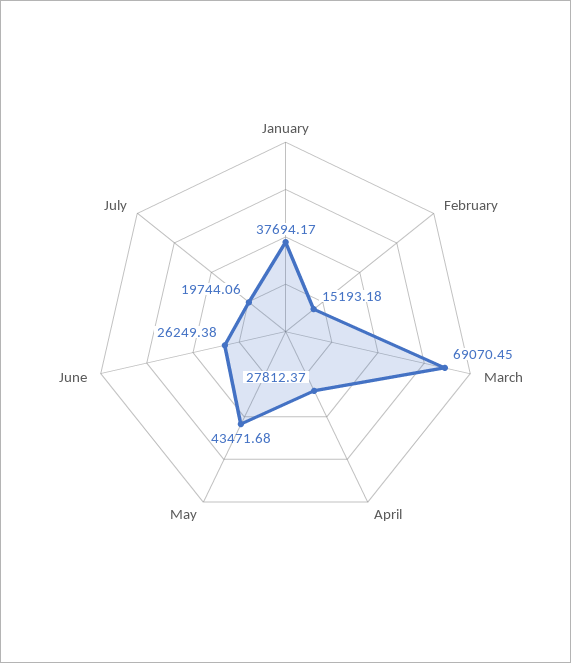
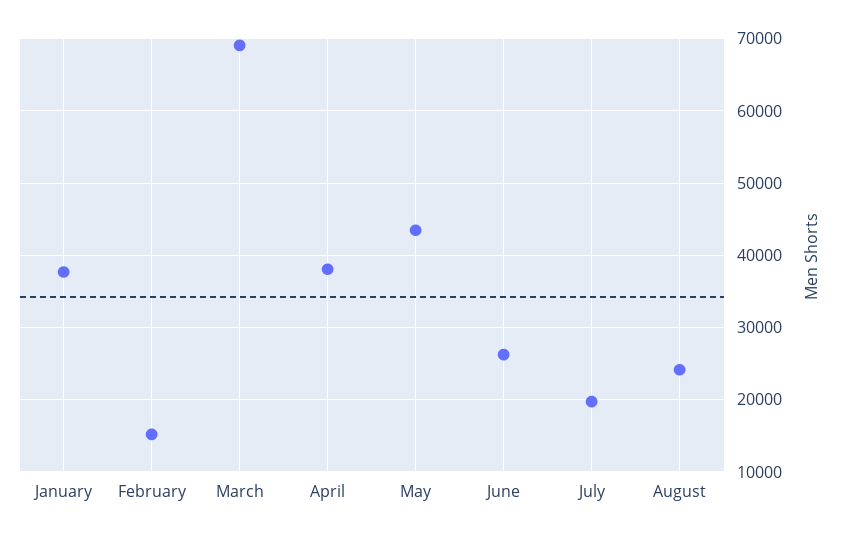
April: 27812.37 -> 38000
August: none -> 24000

